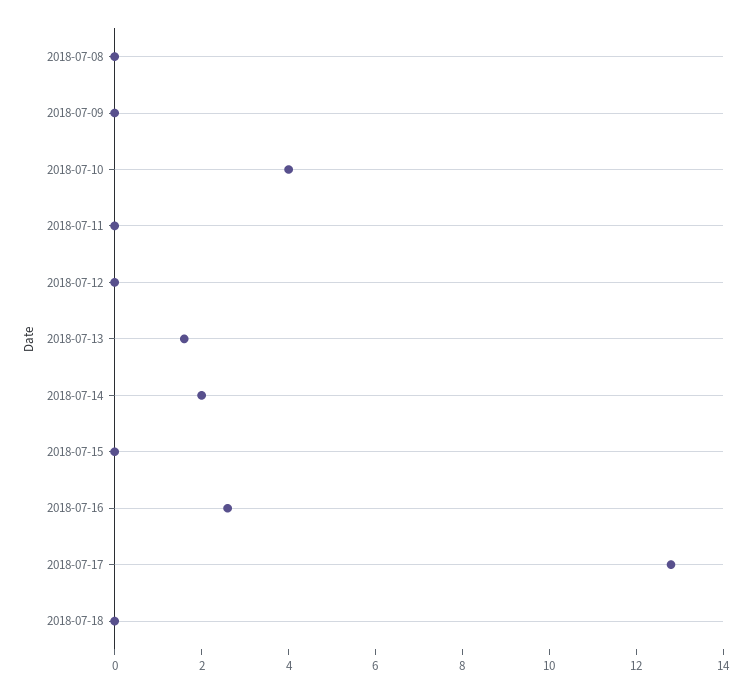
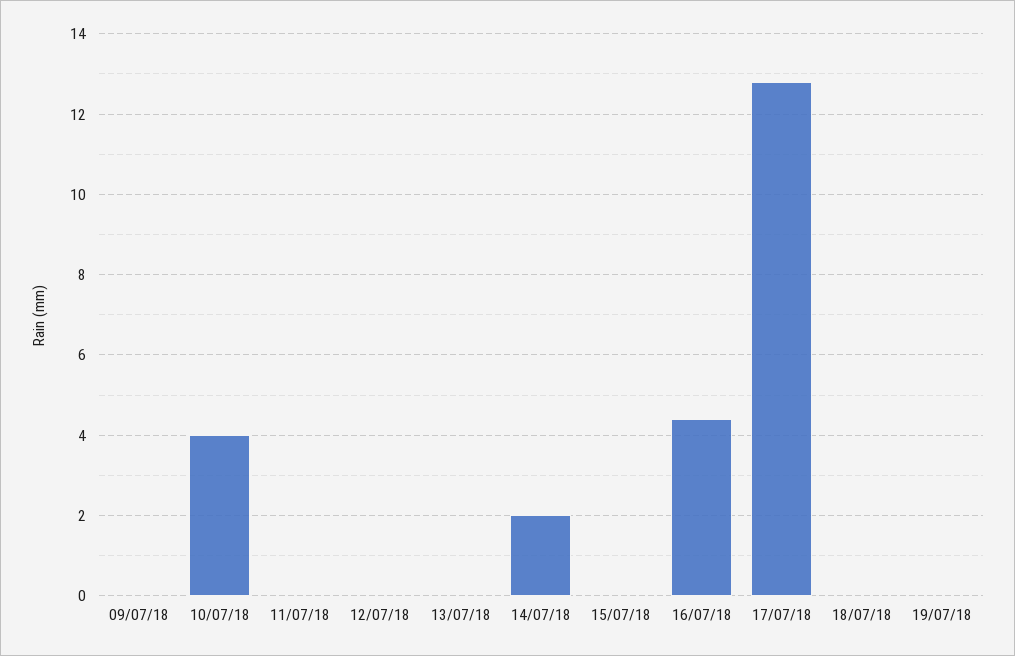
2018-07-08: 0 -> none
2018-07-13: 1.5 -> 0
2018-07-16: 2.5 -> 4.5
19/07/18: none -> 0

